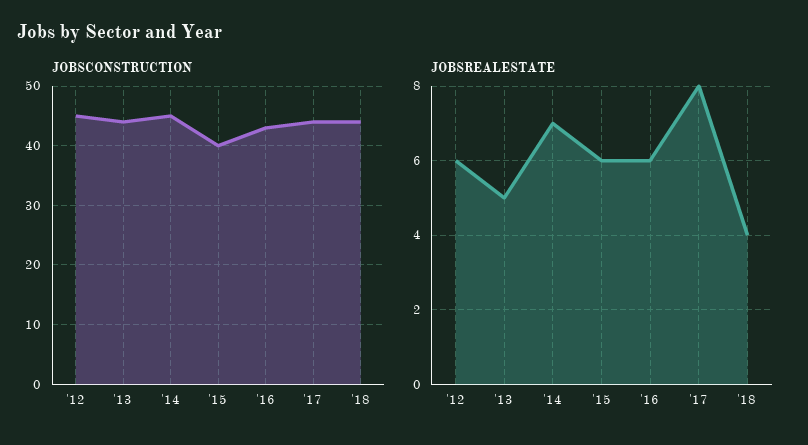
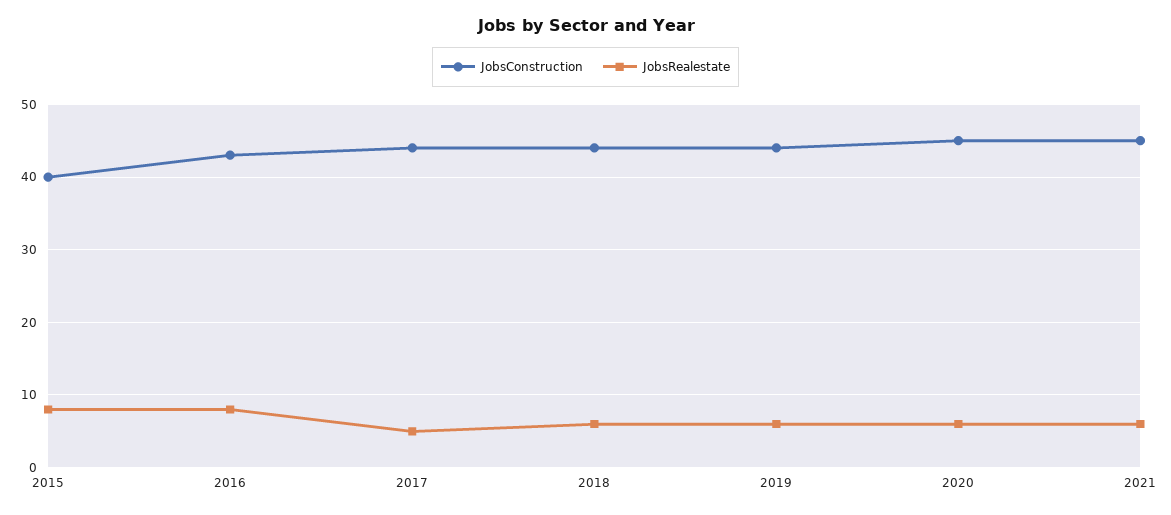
JOBSCONSTRUCTION, '12: 45 -> none
JOBSCONSTRUCTION, '13: 45 -> none
JOBSCONSTRUCTION, '14: 45 -> none
JOBSREALESTATE, '12: 6 -> none
JOBSREALESTATE, '13: 5 -> none
JOBSREALESTATE, '14: 7 -> none
JOBSREALESTATE, '15: 6 -> 8
JOBSREALESTATE, '16: 6 -> 8
JOBSREALESTATE, '17: 8 -> 5
JOBSREALESTATE, '18: 4 -> 6
JOBSCONSTRUCTION, 2019: none -> 44
JOBSREALESTATE, 2019: none -> 6
JOBSCONSTRUCTION, 2020: none -> 45
JOBSREALESTATE, 2020: none -> 6
JOBSCONSTRUCTION, 2021: none -> 45
JOBSREALESTATE, 2021: none -> 6

